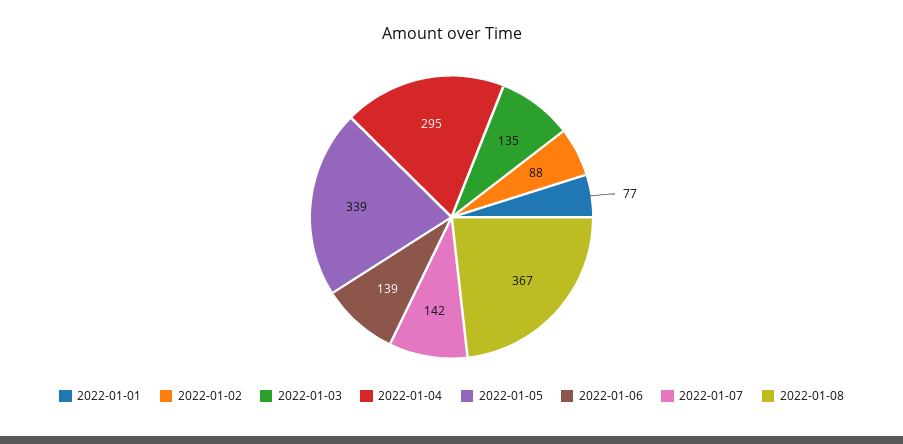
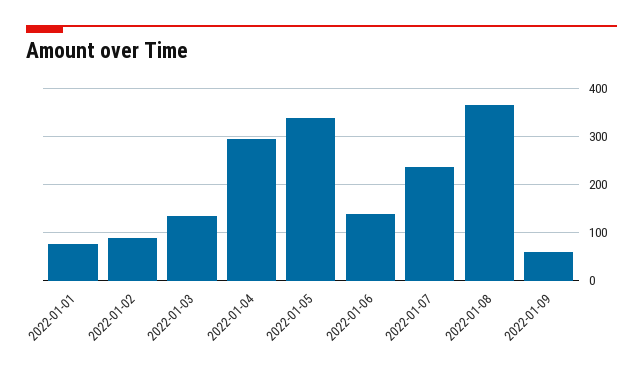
2022-01-07: 142 -> 240
2022-01-09: none -> 60

